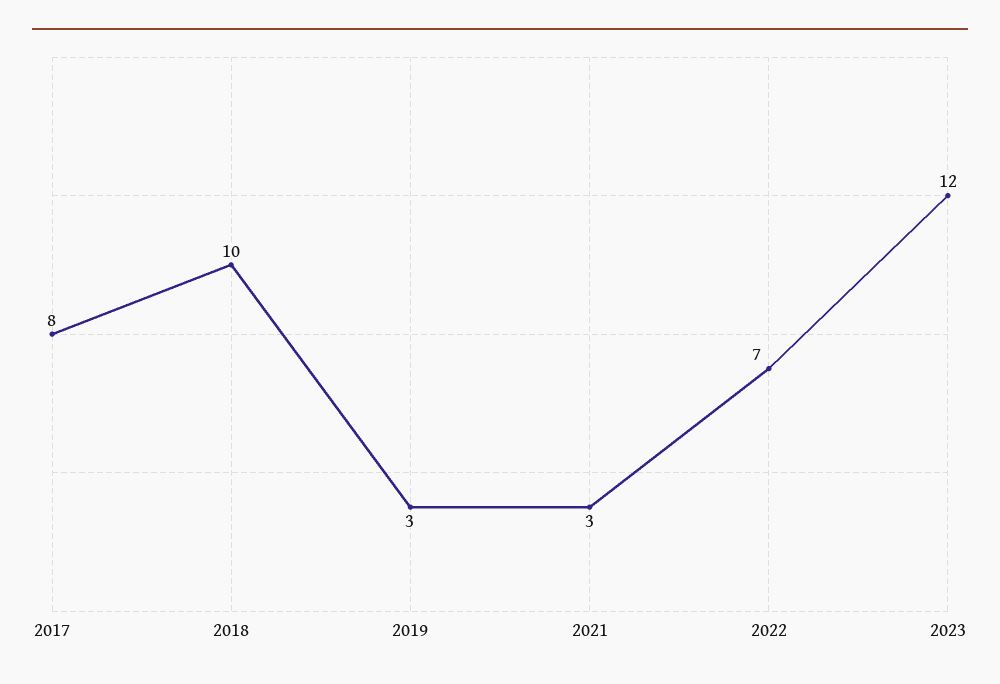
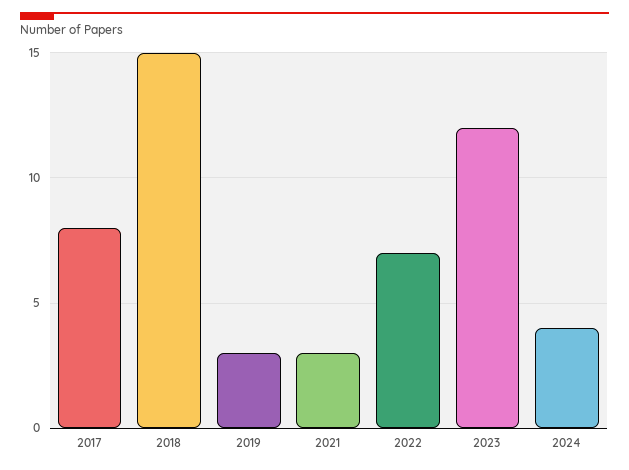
2018: 10 -> 15
2024: none -> 4

